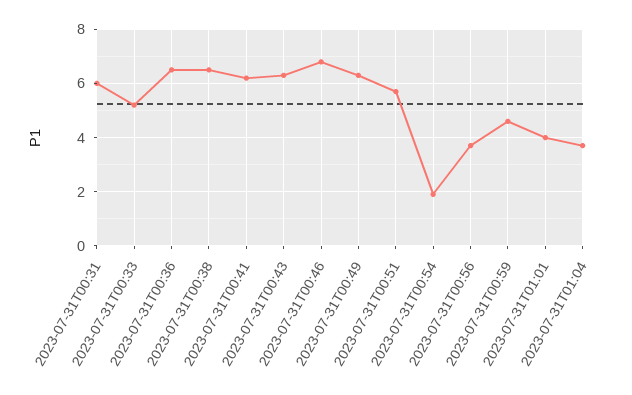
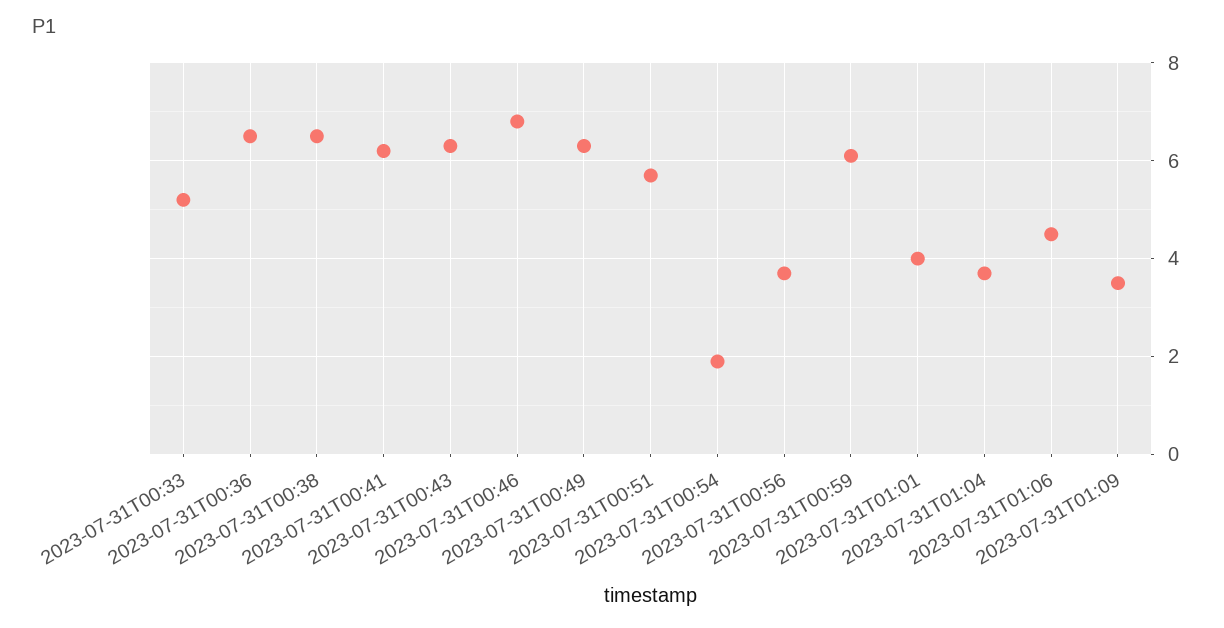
2023-07-31T00:31: 6 -> none
2023-07-31T00:59: 4.5 -> 6
2023-07-31T01:06: none -> 4.5
2023-07-31T01:09: none -> 3.5

